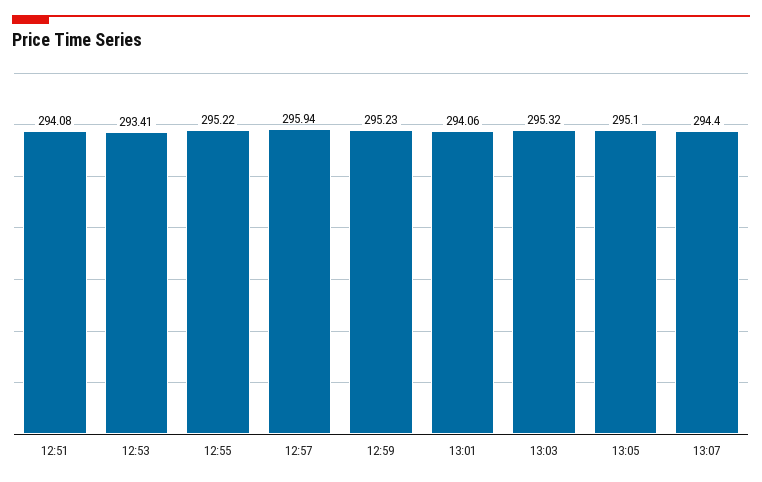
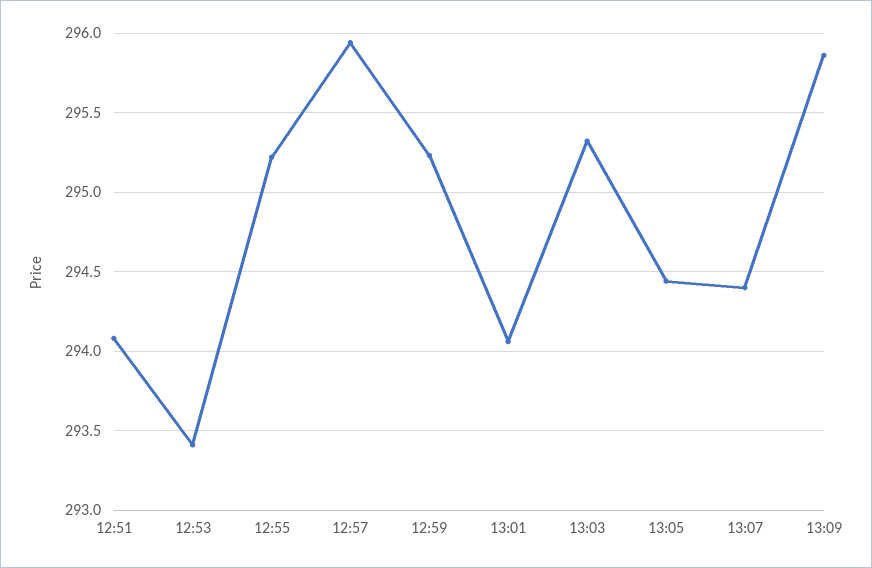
13:05: 295.1 -> 294.45
13:09: none -> 295.85

